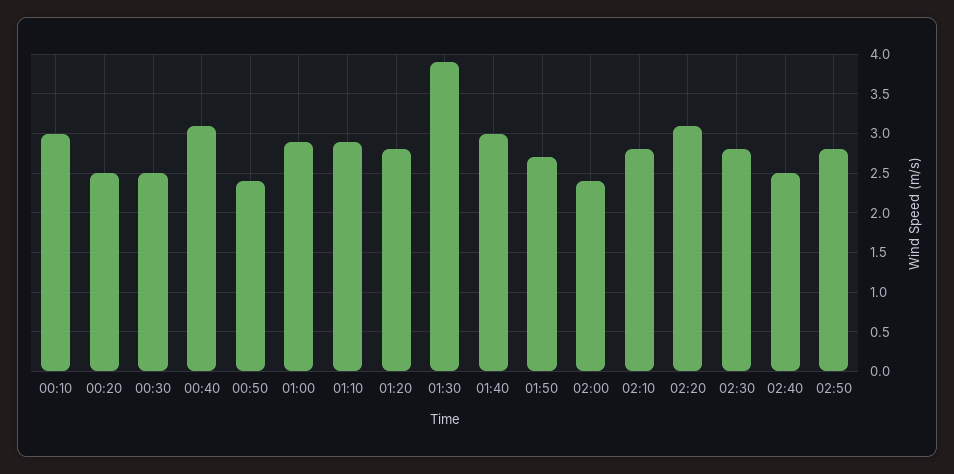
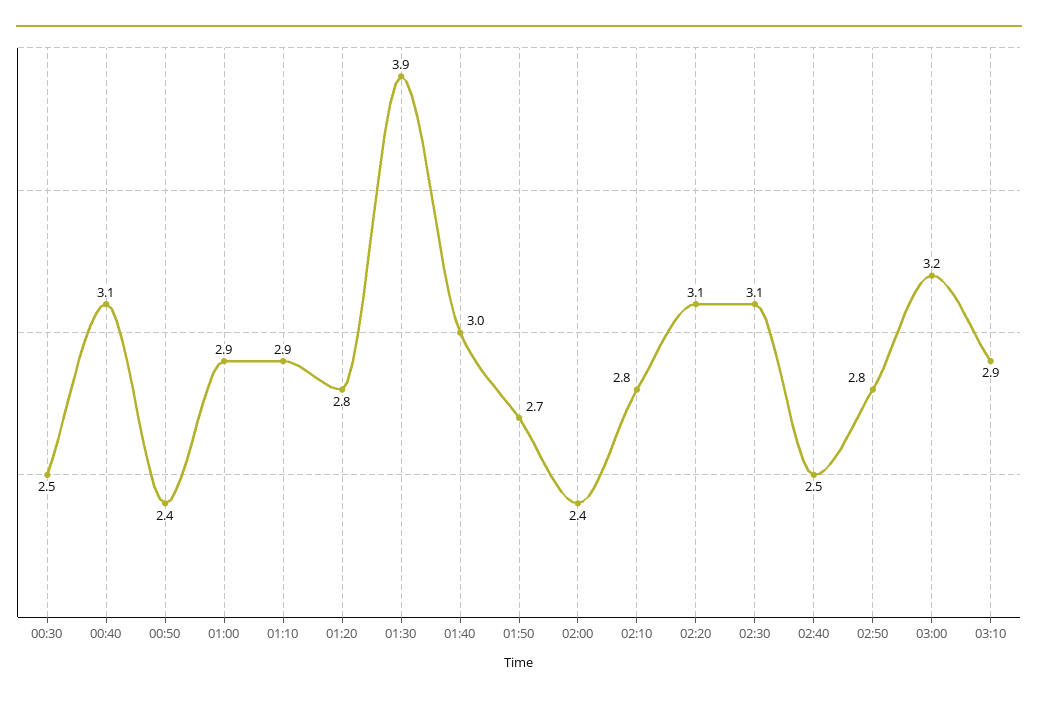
00:10: 3 -> none
00:20: 2.5 -> none
02:30: 2.8 -> 3.1
03:00: none -> 3.2
03:10: none -> 2.9

